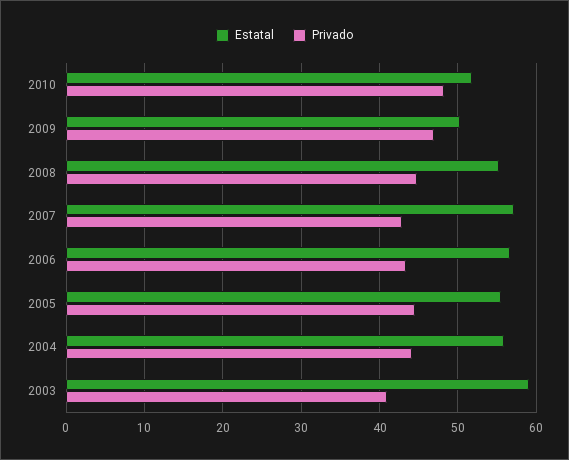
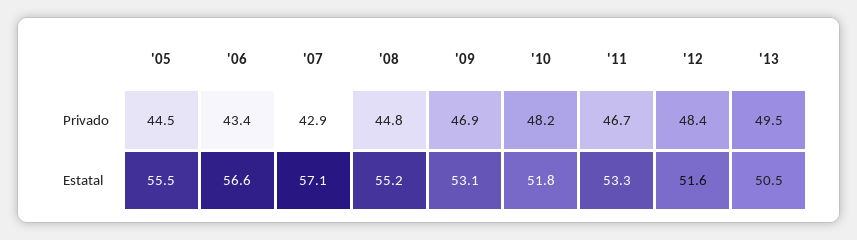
Estatal, 2009: 50 -> 53.1
Estatal, 2004: 56 -> none
Privado, 2004: 44 -> none
Estatal, 2003: 59 -> none
Privado, 2003: 41 -> none
Privado, '11: none -> 46.7
Privado, '12: none -> 48.4
Privado, '13: none -> 49.5
Estatal, '11: none -> 53.3
Estatal, '12: none -> 51.6
Estatal, '13: none -> 50.5

